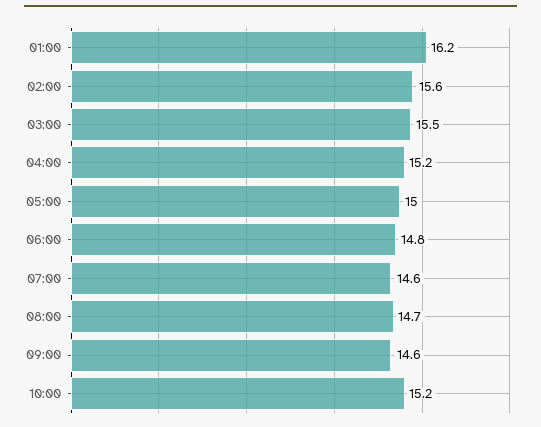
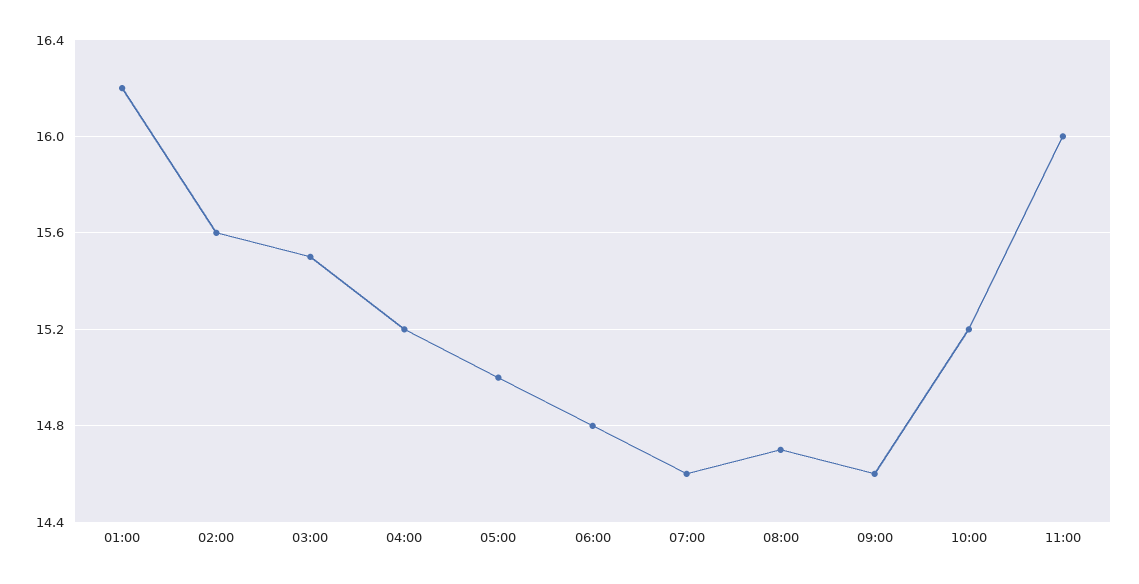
11:00: none -> 16

